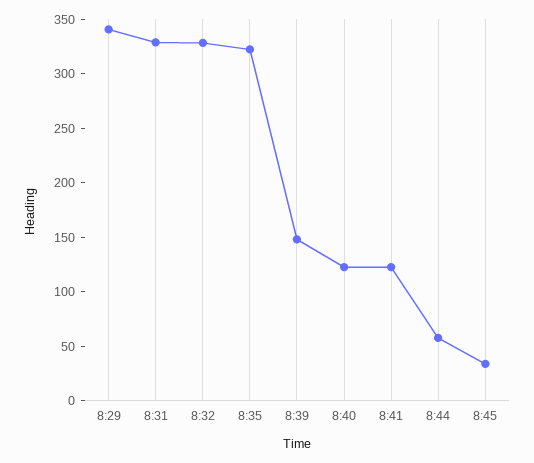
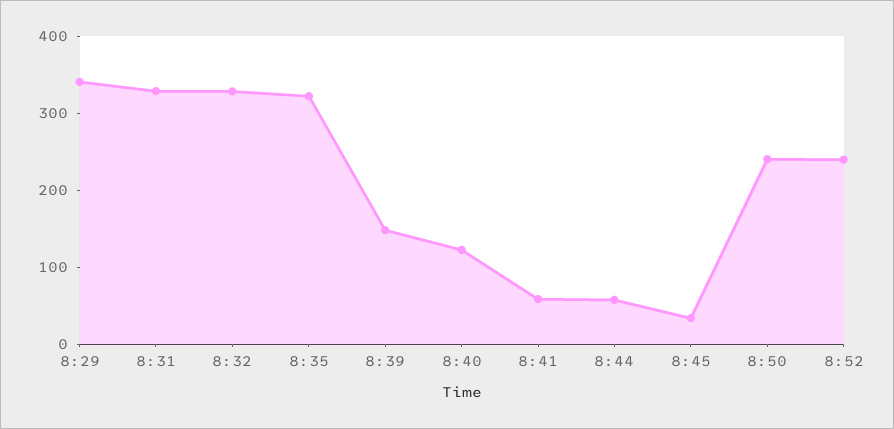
8:41: 120 -> 60
8:50: none -> 240
8:52: none -> 240

